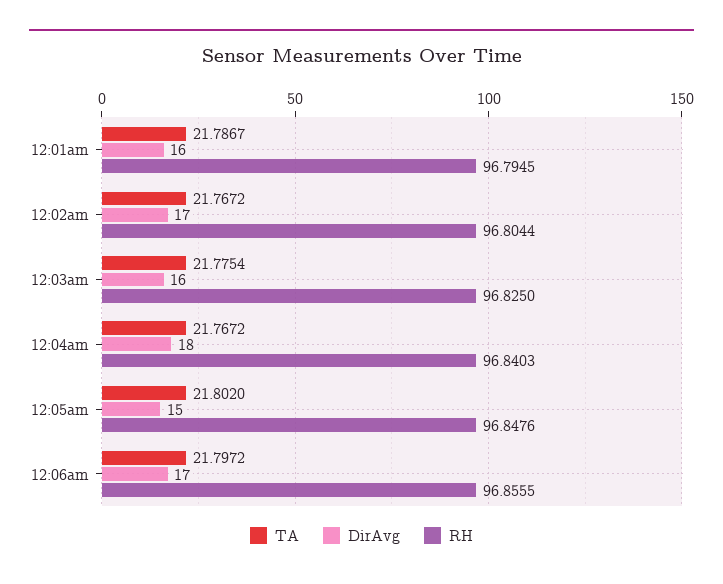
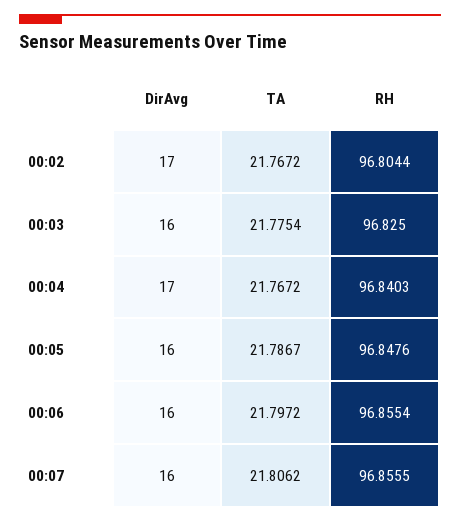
TA, 12:01am: 21.7867 -> none
DirAvg, 12:01am: 16 -> none
RH, 12:01am: 96.7945 -> none
DirAvg, 12:04am: 18 -> 17
TA, 12:05am: 21.802 -> 21.7867
DirAvg, 12:05am: 15 -> 16
DirAvg, 12:06am: 17 -> 16
RH, 12:06am: 96.8555 -> 96.8554
DirAvg, 00:07: none -> 16
TA, 00:07: none -> 21.8062
RH, 00:07: none -> 96.8555

